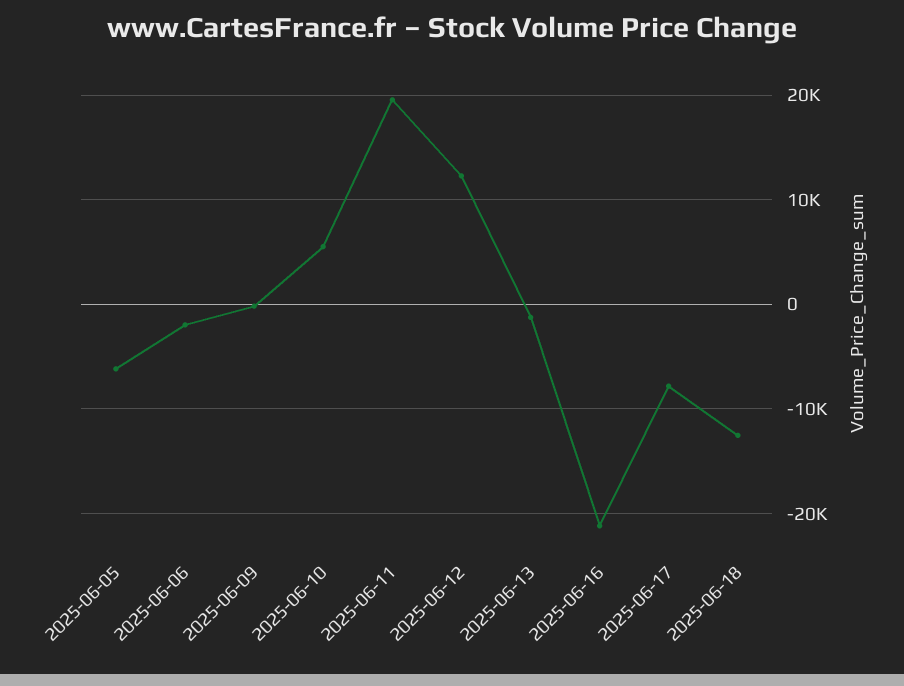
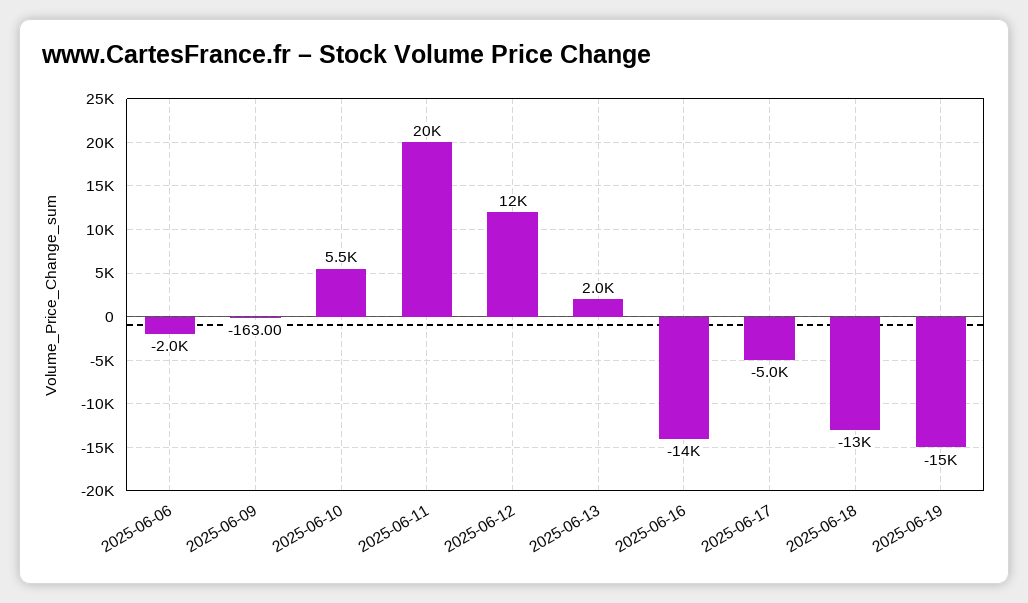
2025-06-05: -6000 -> none
2025-06-13: -1000 -> 2000
2025-06-16: -21000 -> -14000
2025-06-17: -8000 -> -5000
2025-06-19: none -> -15000

